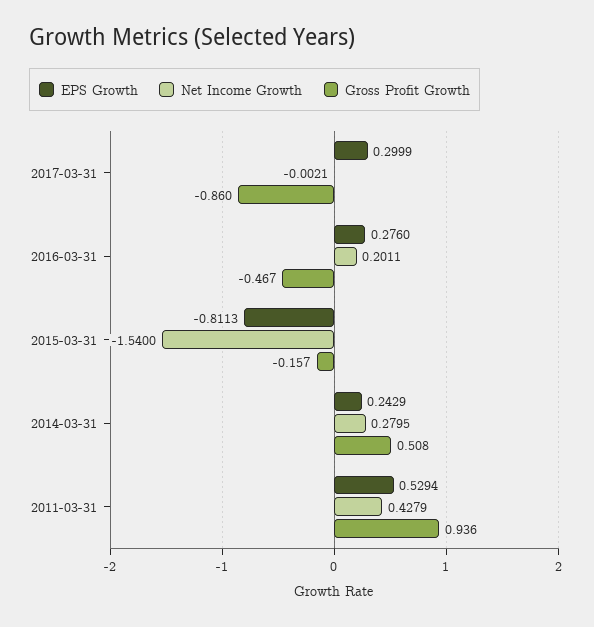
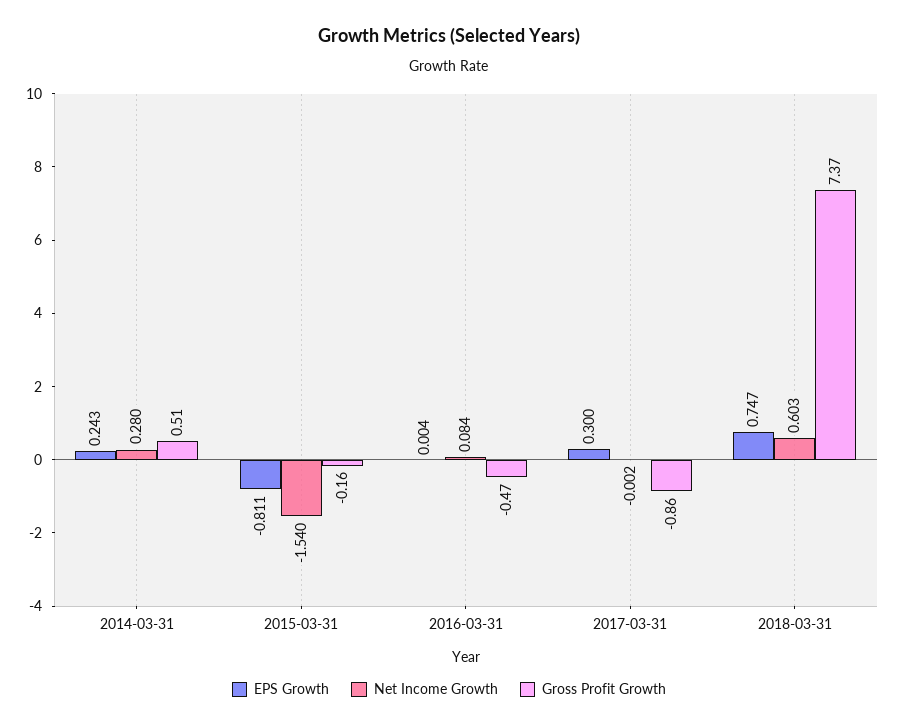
EPS Growth, 2016-03-31: 0.276 -> 0.004
Net Income Growth, 2016-03-31: 0.2011 -> 0.084
EPS Growth, 2011-03-31: 0.5294 -> none
Net Income Growth, 2011-03-31: 0.4279 -> none
Gross Profit Growth, 2011-03-31: 0.936 -> none
EPS Growth, 2018-03-31: none -> 0.747
Net Income Growth, 2018-03-31: none -> 0.603
Gross Profit Growth, 2018-03-31: none -> 7.37

